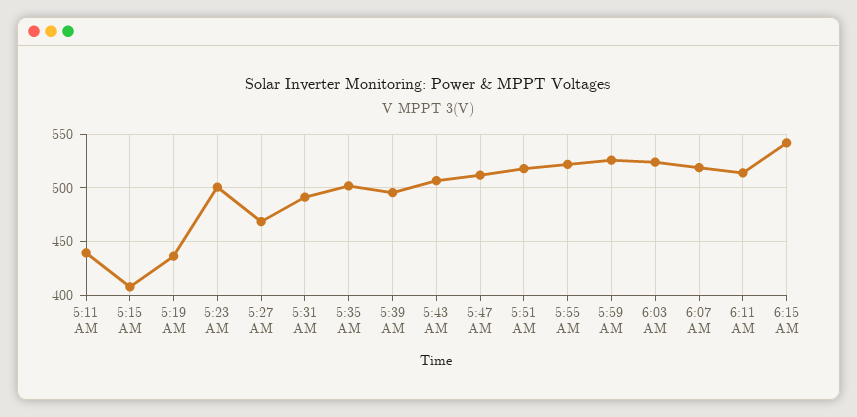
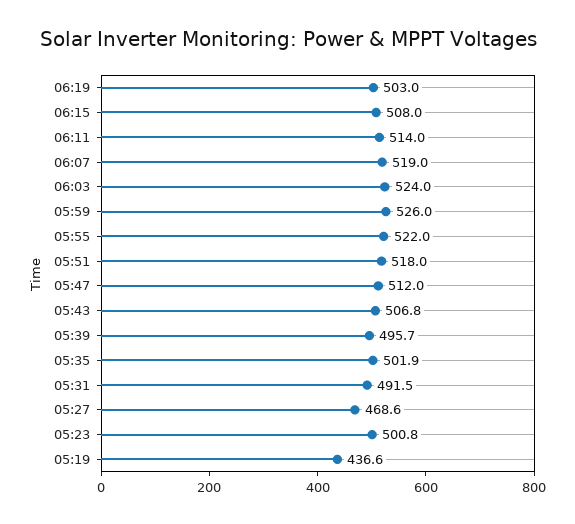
5:11 AM: 440 -> none
5:15 AM: 410 -> none
6:15 AM: 540 -> 508
06:19: none -> 503

